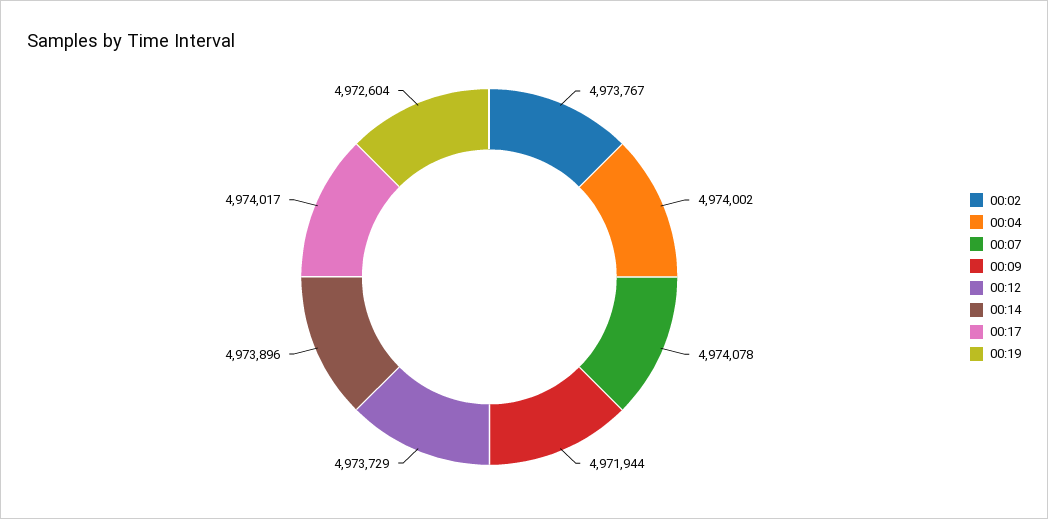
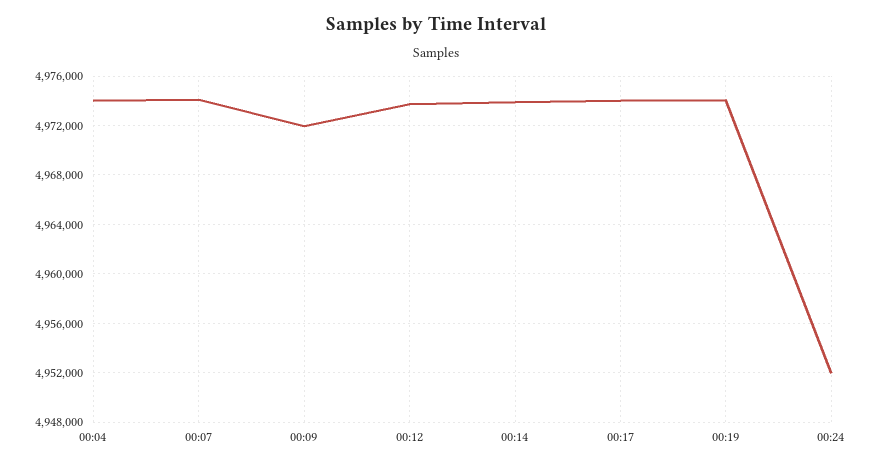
00:02: 4973767 -> none
00:19: 4972604 -> 4974000
00:24: none -> 4952000

